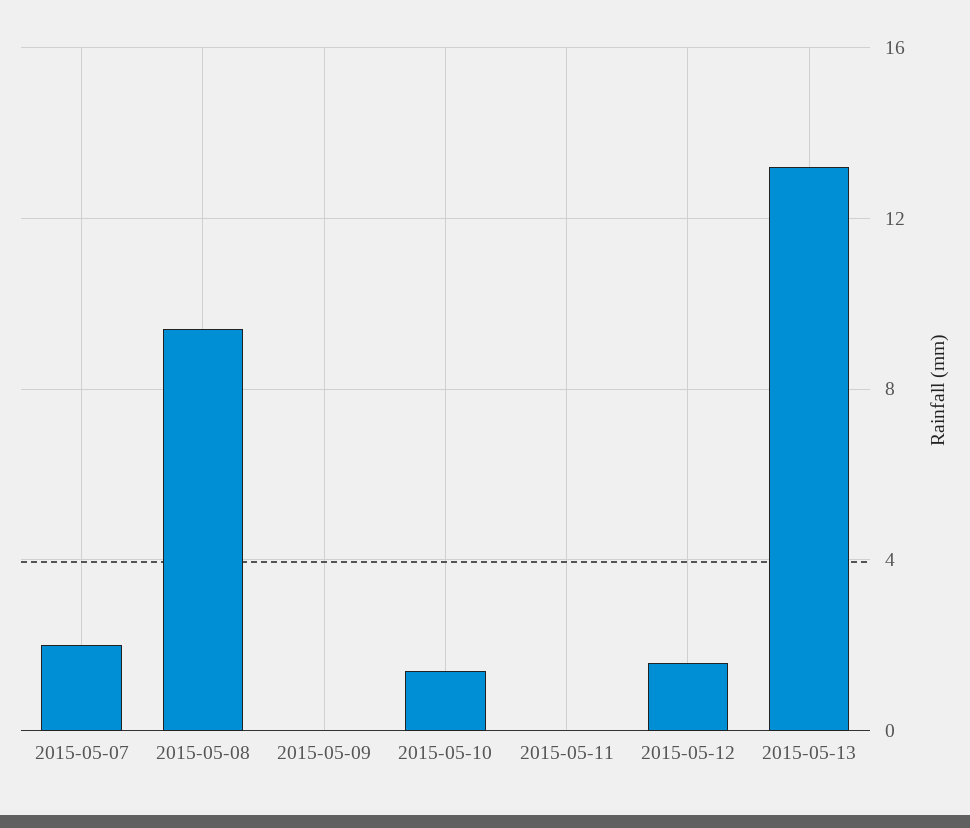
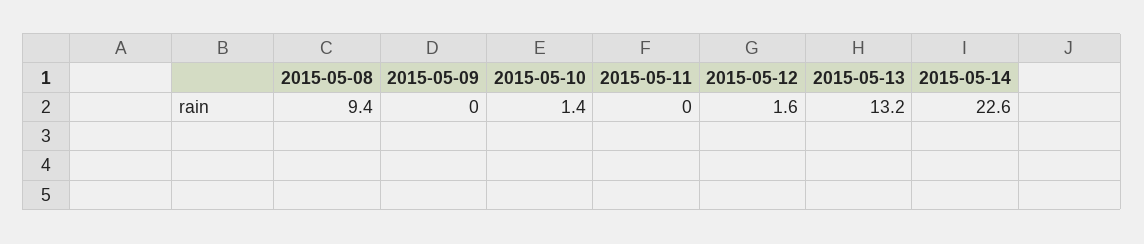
2015-05-07: 2 -> none
2015-05-14: none -> 22.6

